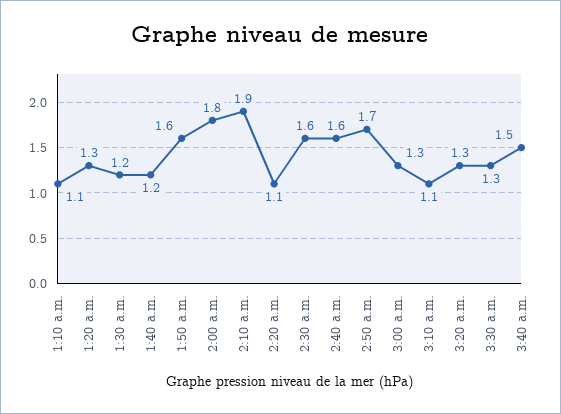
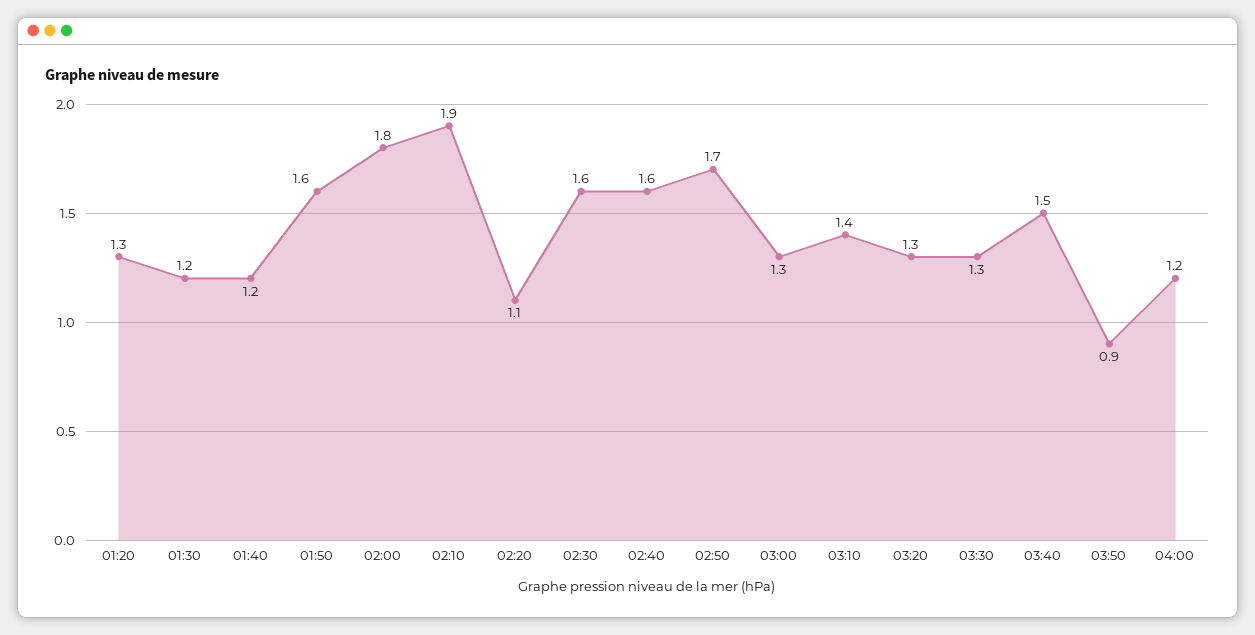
1:10 a.m.: 1.1 -> none
3:10 a.m.: 1.1 -> 1.4
03:50: none -> 0.9
04:00: none -> 1.2

